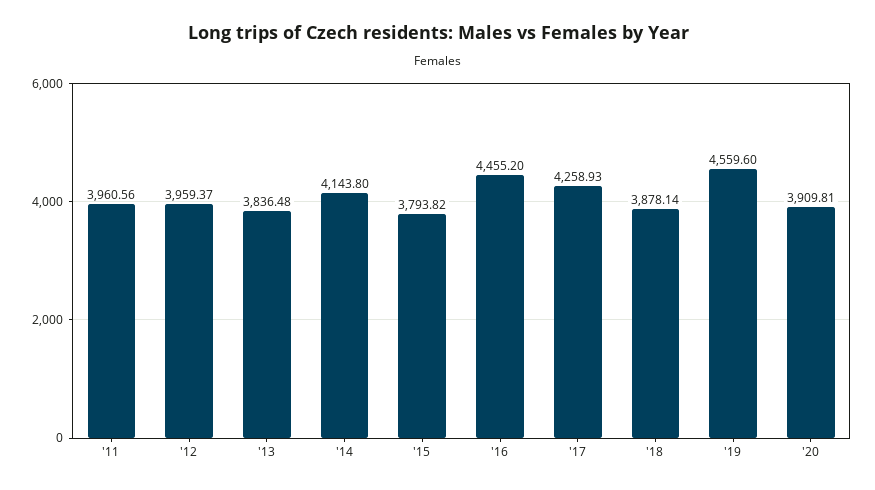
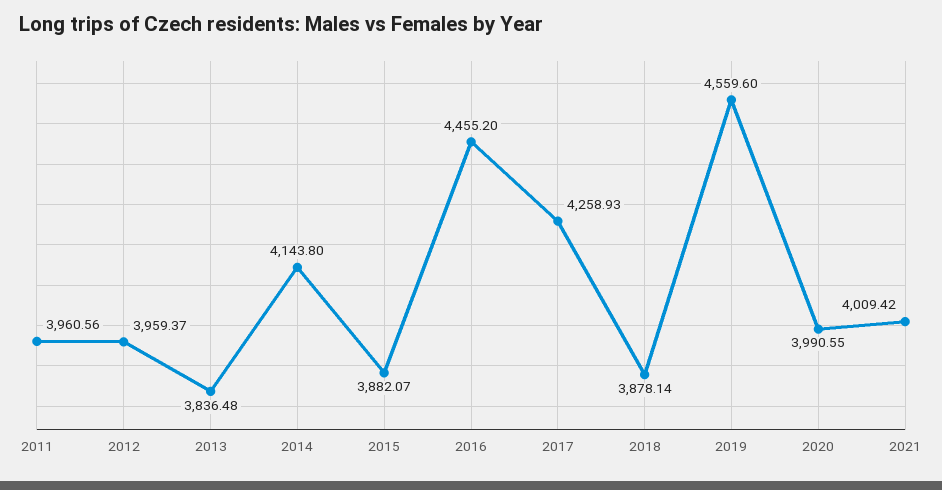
'15: 3793.82 -> 3882.07
'20: 3909.81 -> 3990.55
2021: none -> 4009.42

